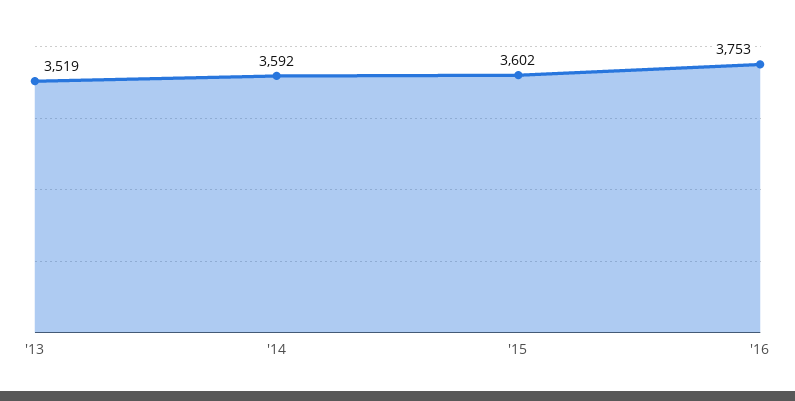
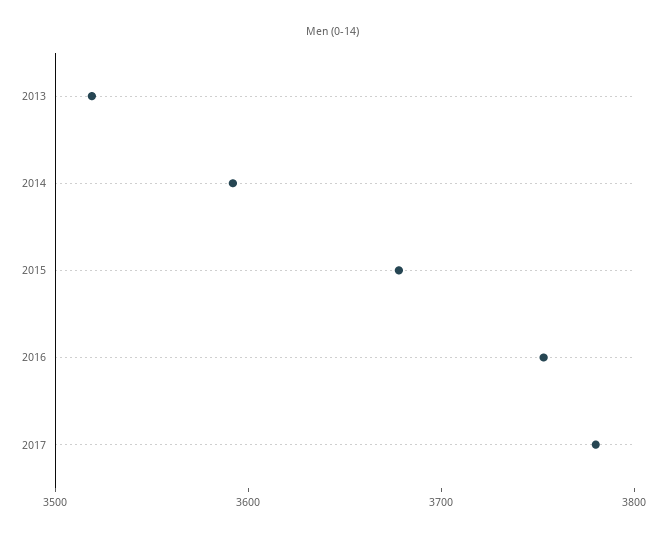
'15: 3602 -> 3680
2017: none -> 3780

